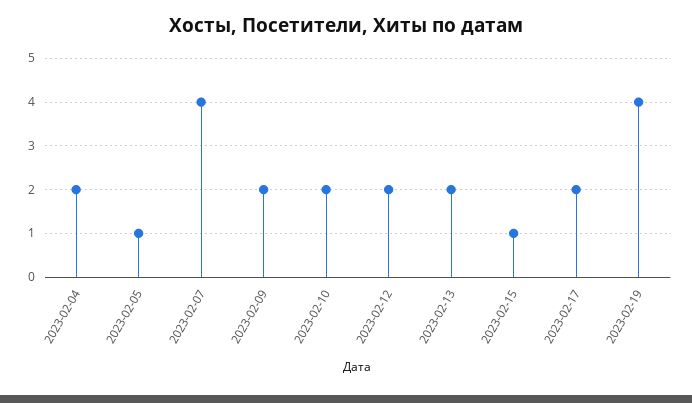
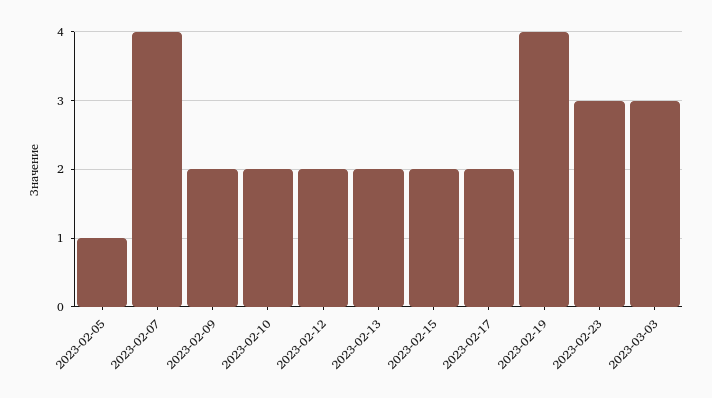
2023-02-04: 2 -> none
2023-02-15: 1 -> 2
2023-02-23: none -> 3
2023-03-03: none -> 3

